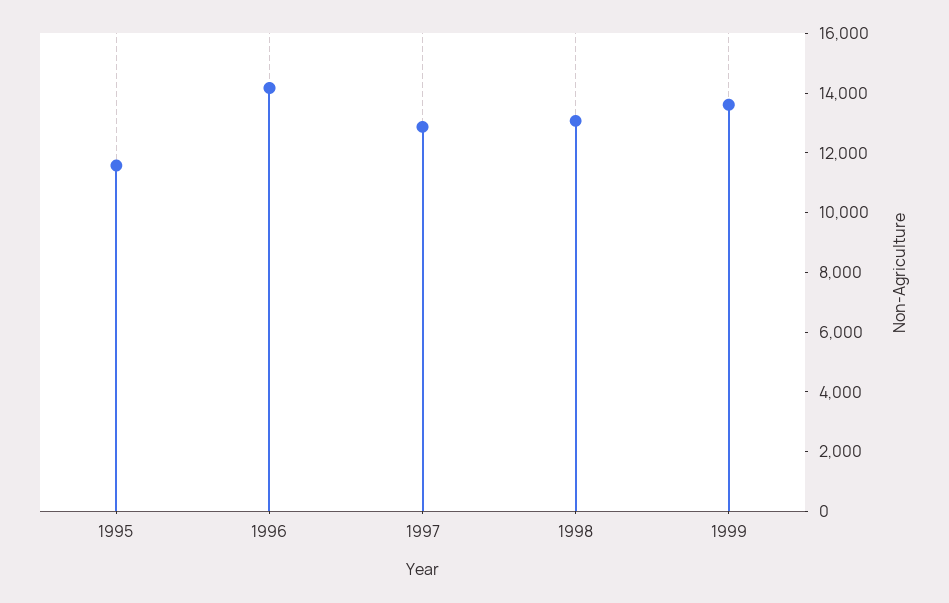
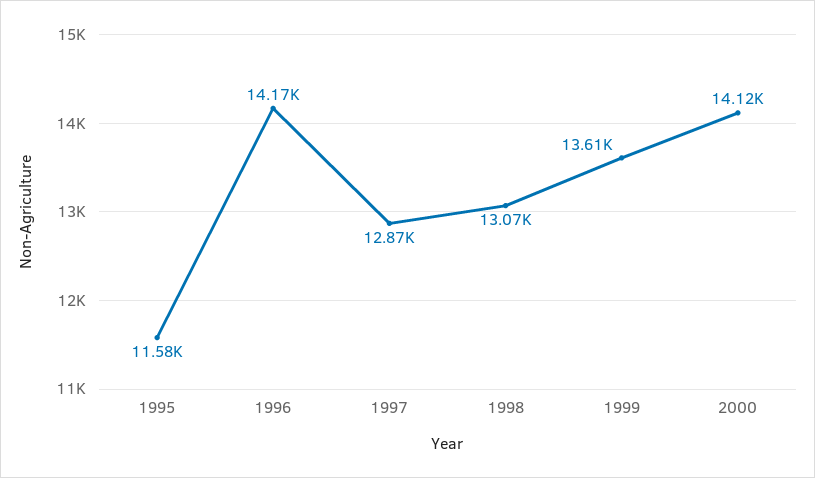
2000: none -> 14120

